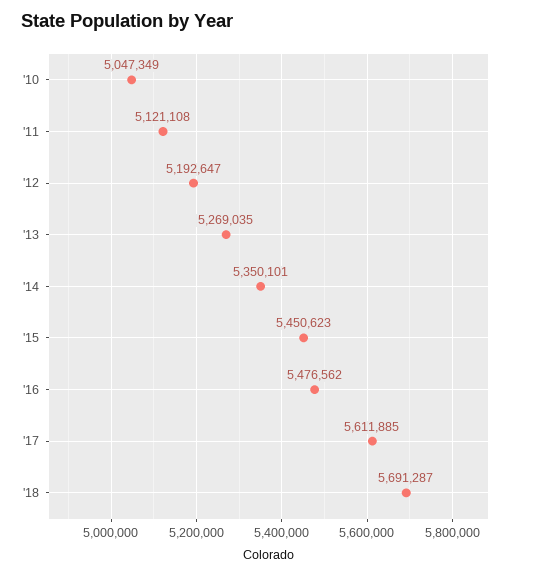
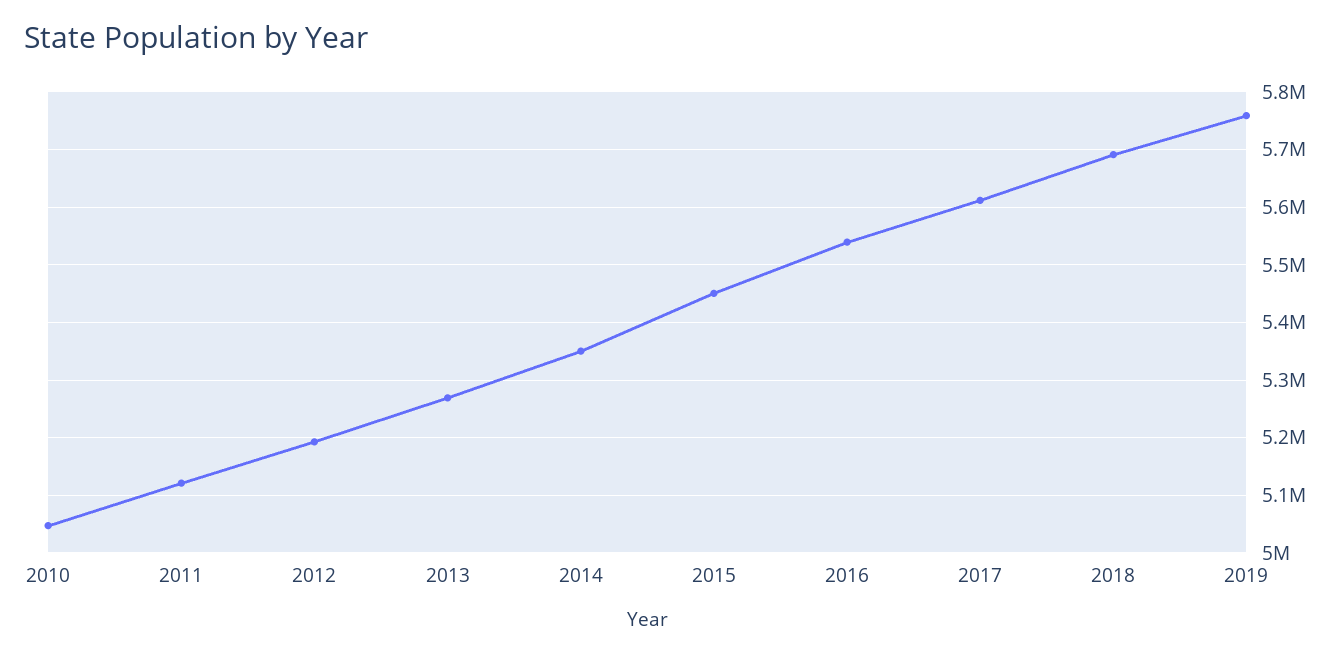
'16: 5476562 -> 5540000
2019: none -> 5760000

